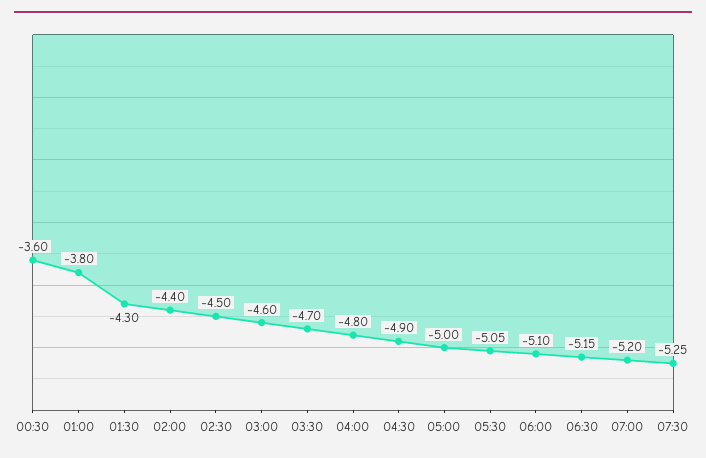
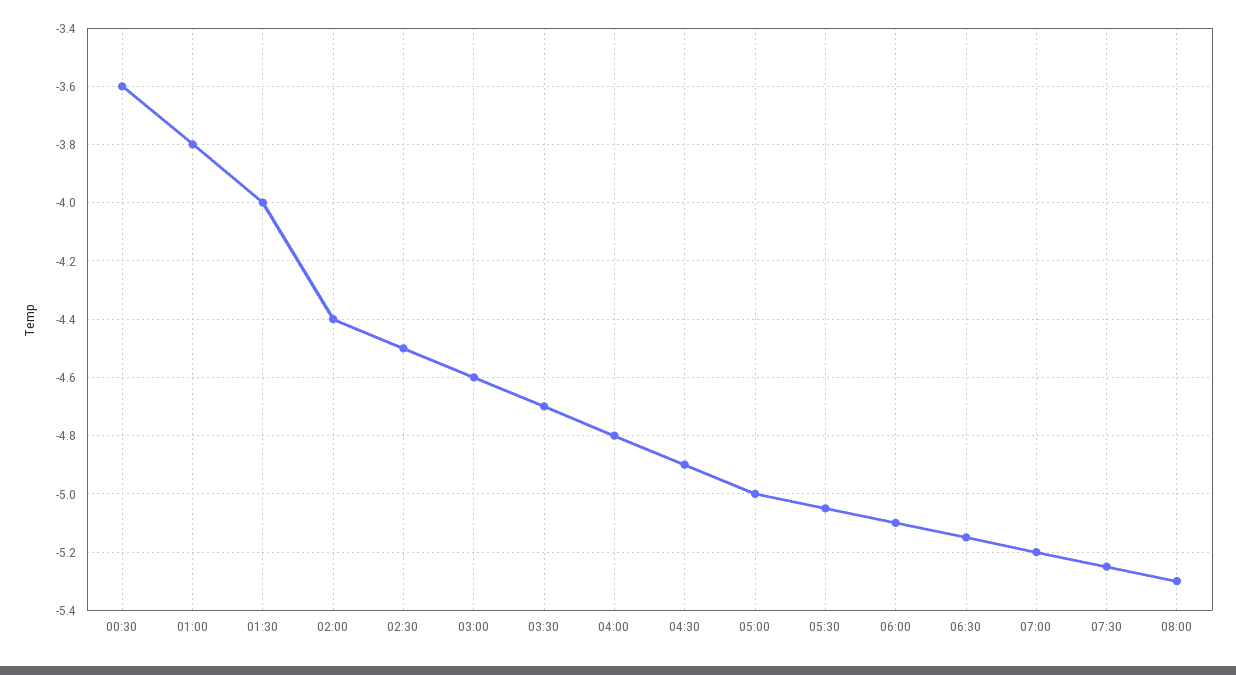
01:30: -4.3 -> -4
08:00: none -> -5.3

